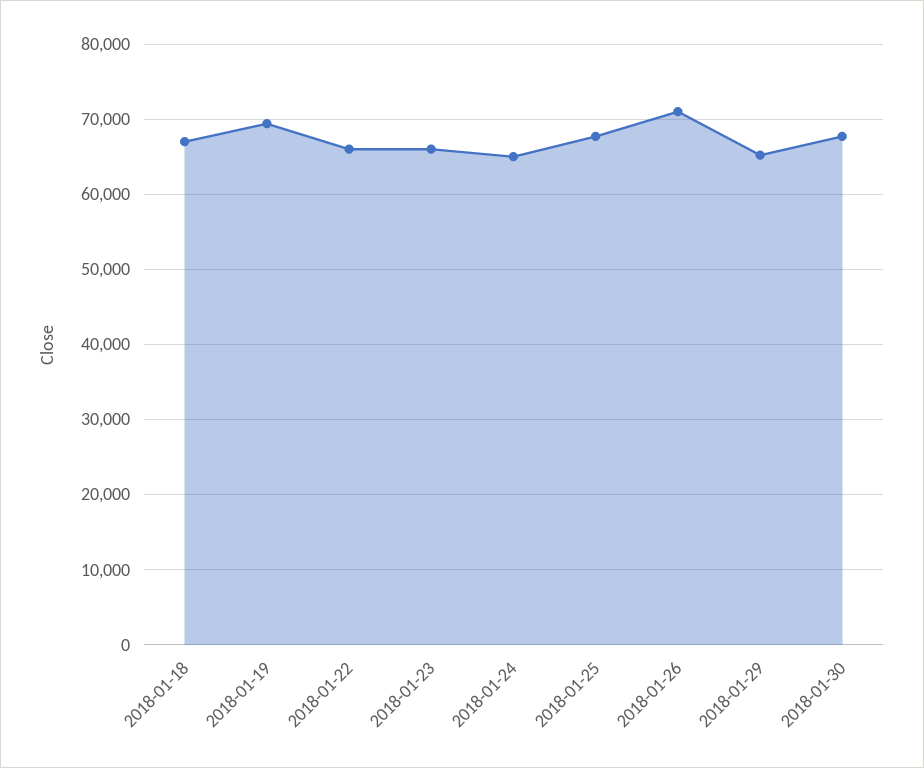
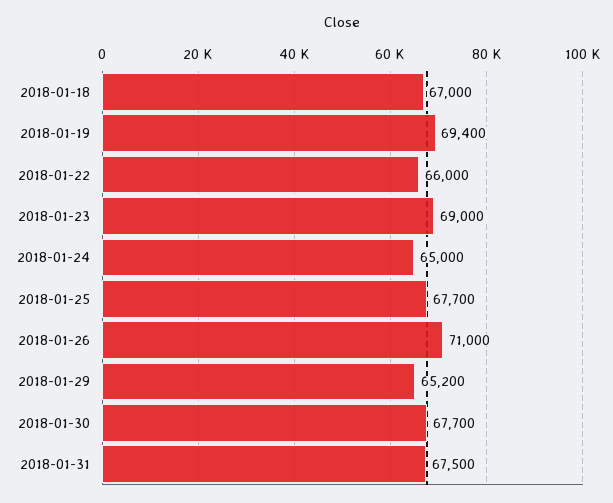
2018-01-23: 66000 -> 69000
2018-01-31: none -> 67500

